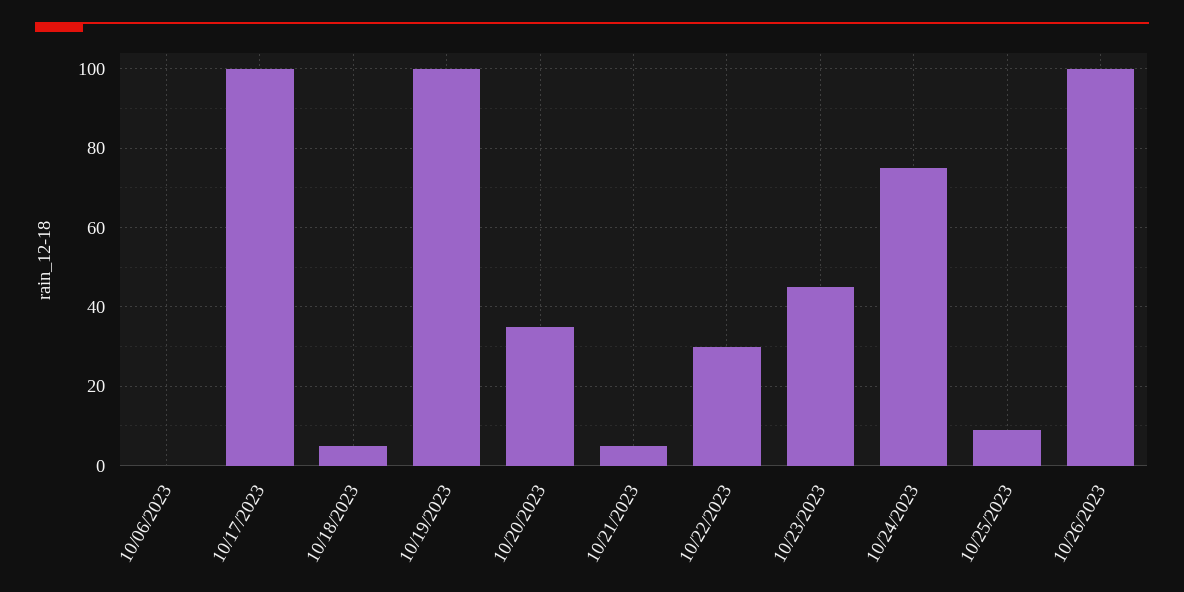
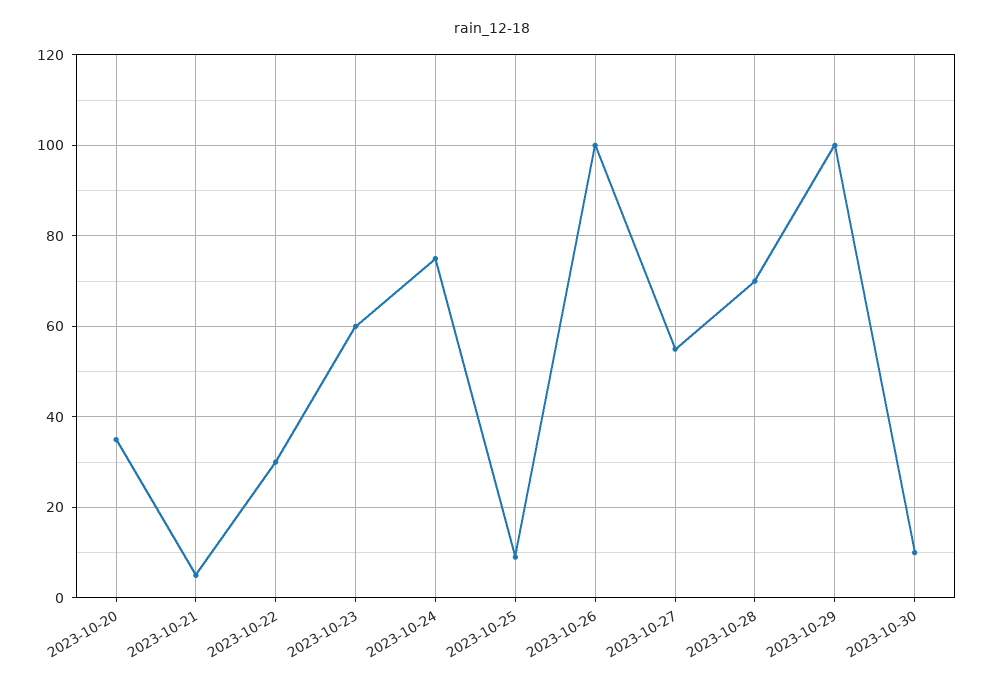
10/06/2023: 0 -> none
10/17/2023: 100 -> none
10/18/2023: 5 -> none
10/19/2023: 100 -> none
10/23/2023: 45 -> 60
2023-10-27: none -> 55
2023-10-28: none -> 70
2023-10-29: none -> 100
2023-10-30: none -> 10

